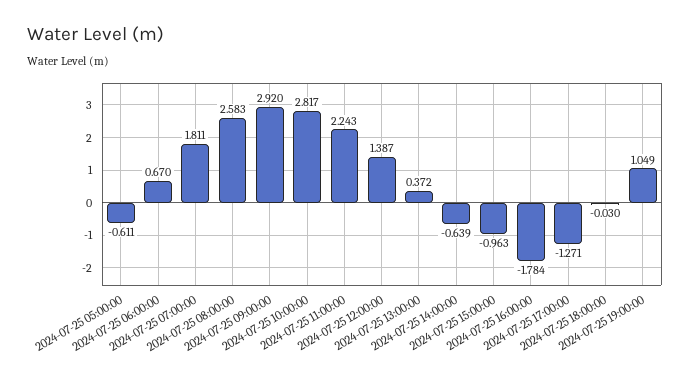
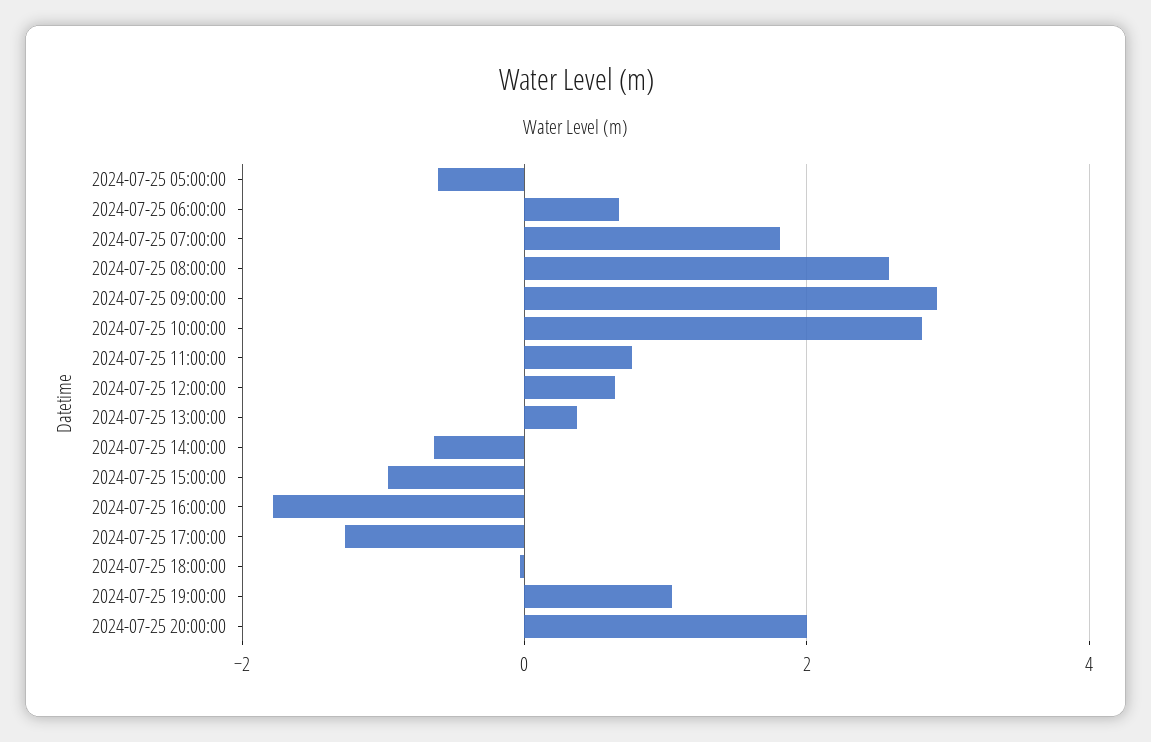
2024-07-25 11:00:00: 2.243 -> 0.8
2024-07-25 12:00:00: 1.387 -> 0.6
2024-07-25 20:00:00: none -> 2

